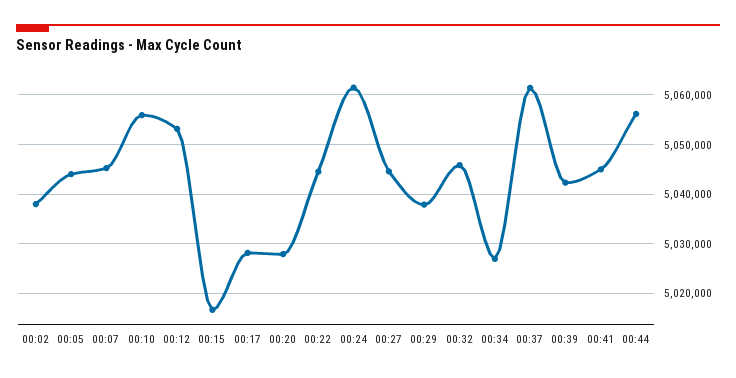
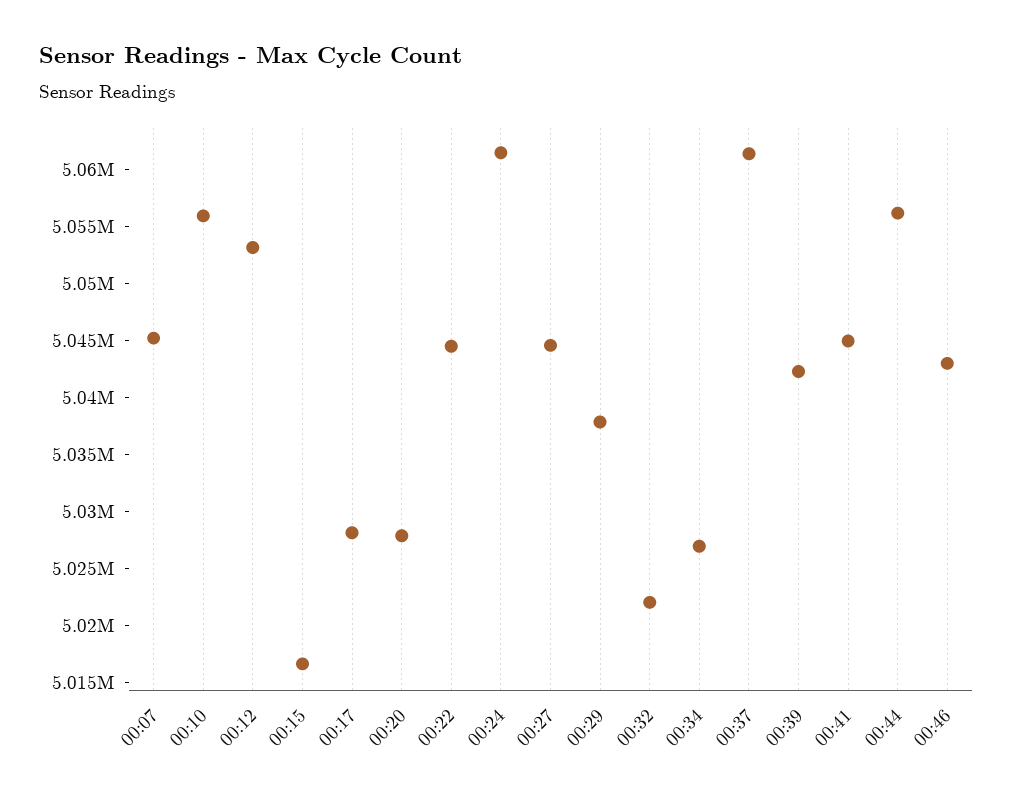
00:02: 5038000 -> none
00:05: 5044000 -> none
00:32: 5046000 -> 5022000
00:46: none -> 5043000

